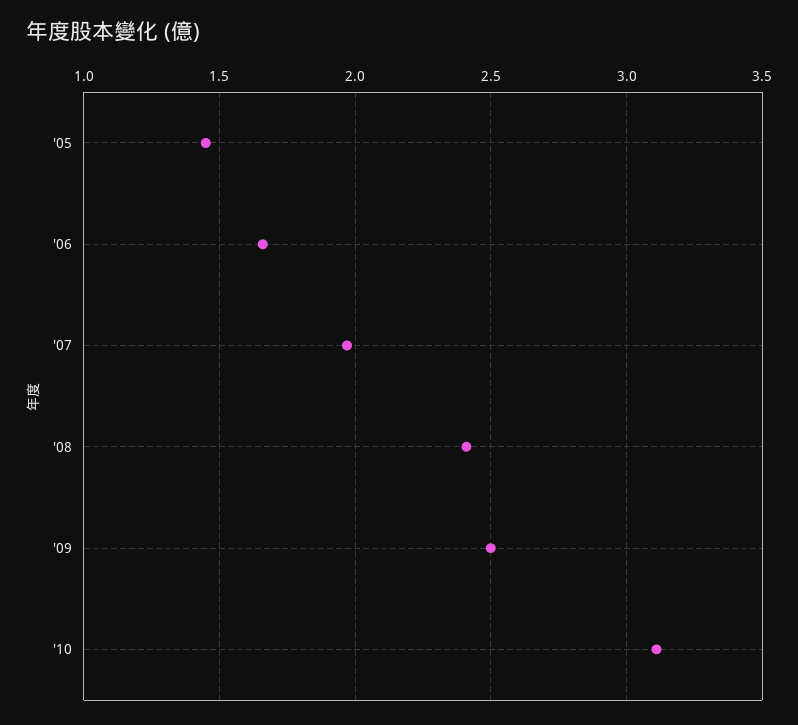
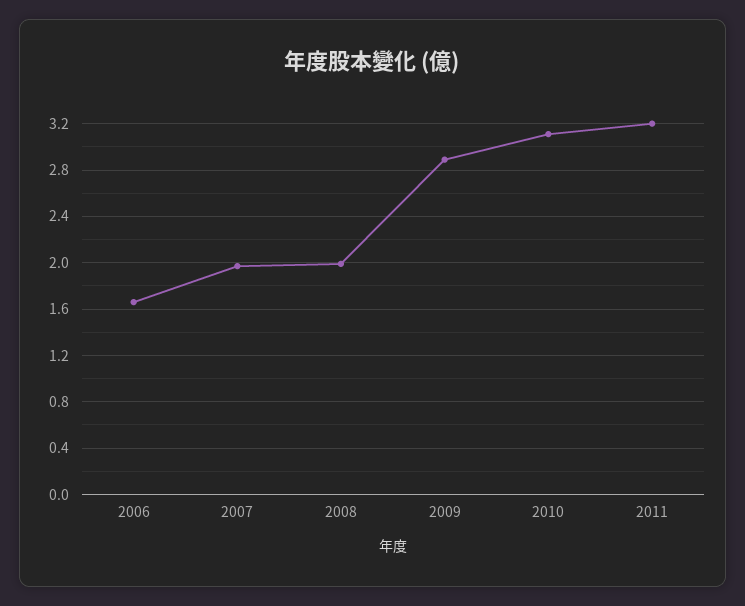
'05: 1.45 -> none
'08: 2.4 -> 2
'09: 2.5 -> 2.9
2011: none -> 3.2

